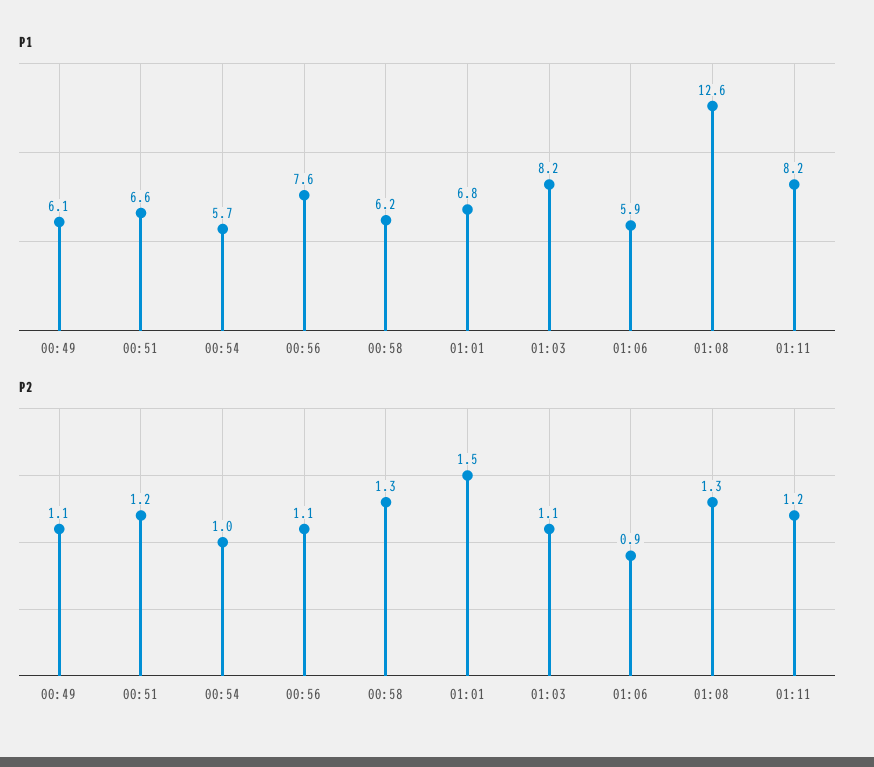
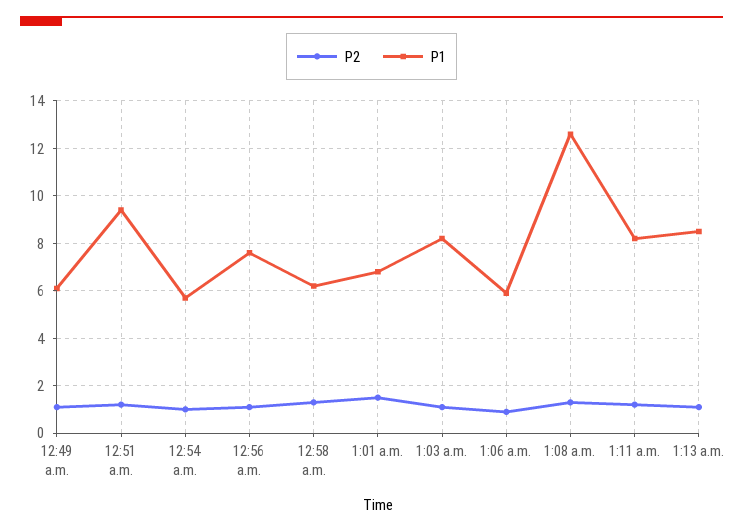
P1, 00:51: 6.6 -> 9.5
P2, 1:13 a.m.: none -> 1
P1, 1:13 a.m.: none -> 8.5

